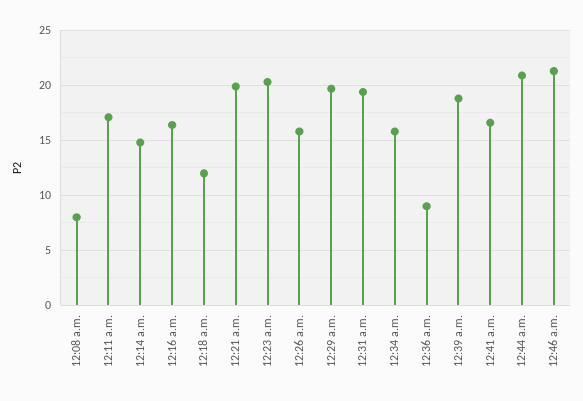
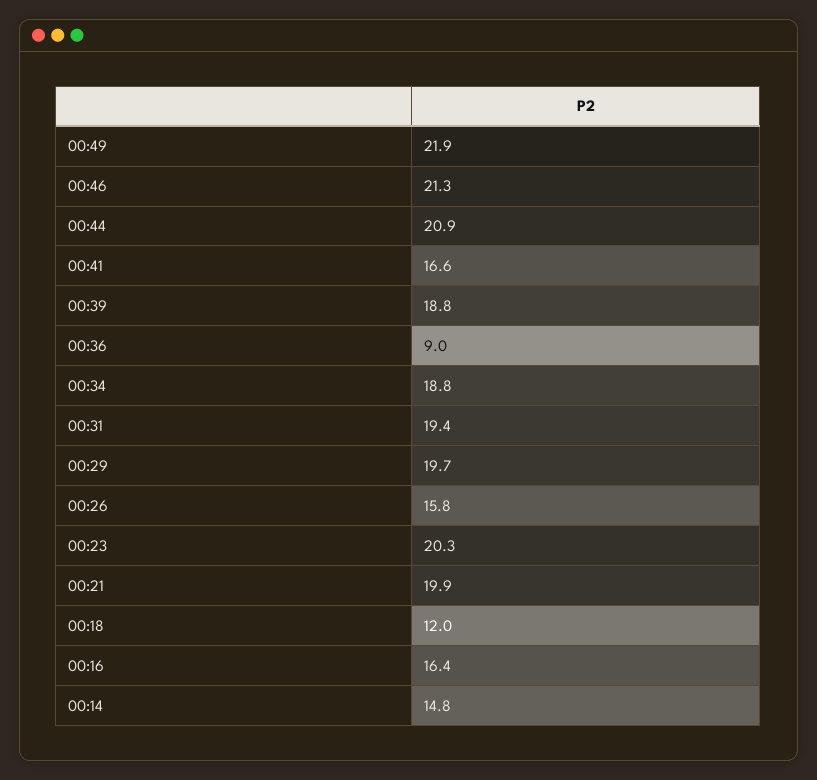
12:08 a.m.: 8 -> none
12:11 a.m.: 17 -> none
12:34 a.m.: 16 -> 18.8
00:49: none -> 21.9

